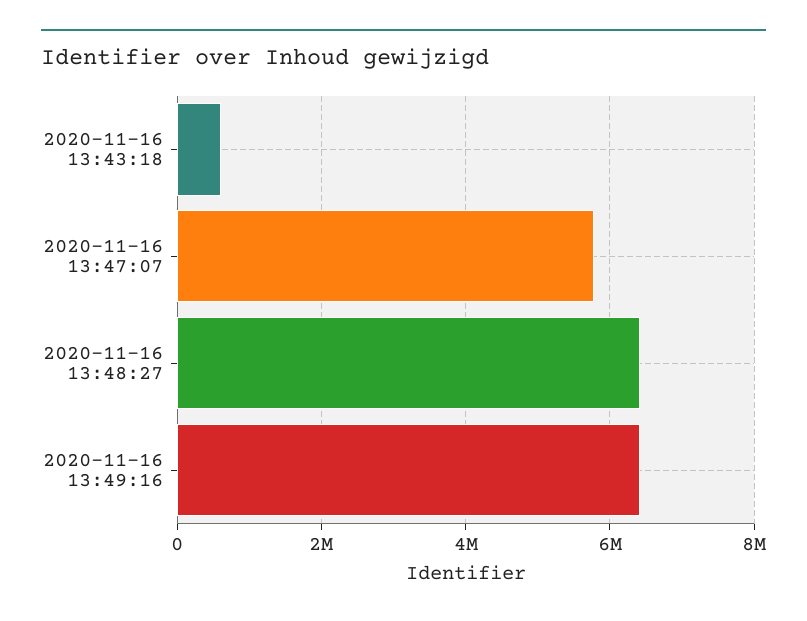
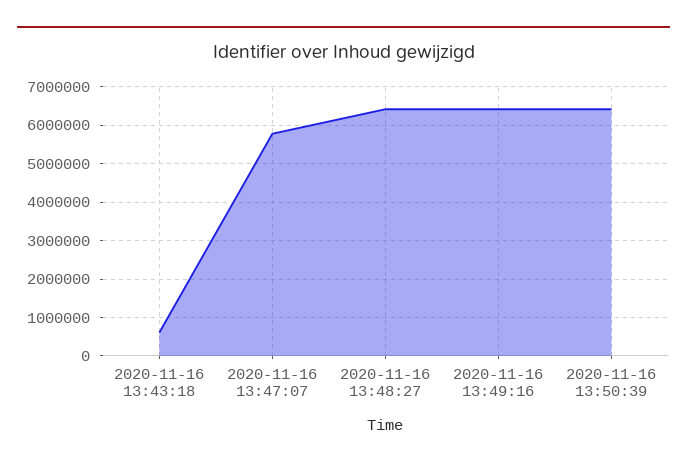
2020-11-16 13:50:39: none -> 6400000

